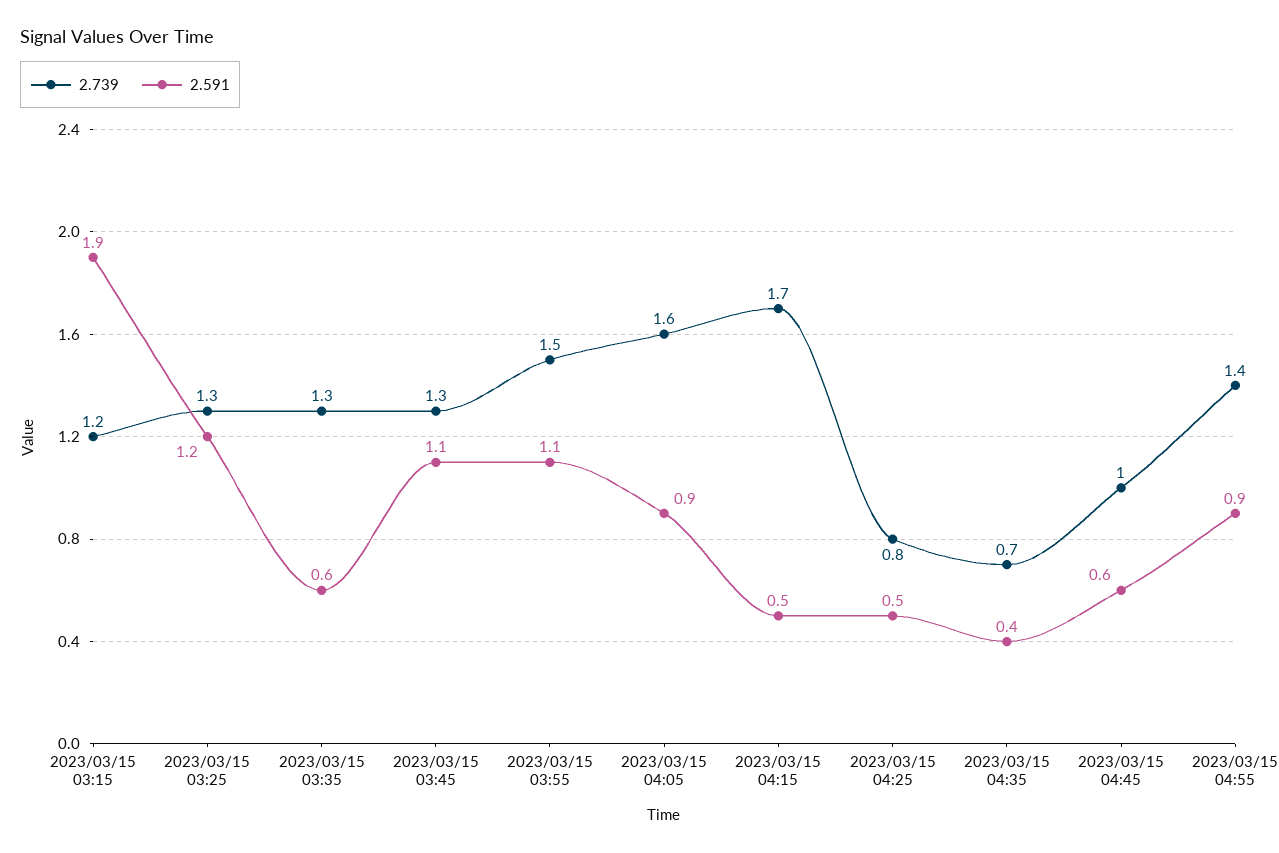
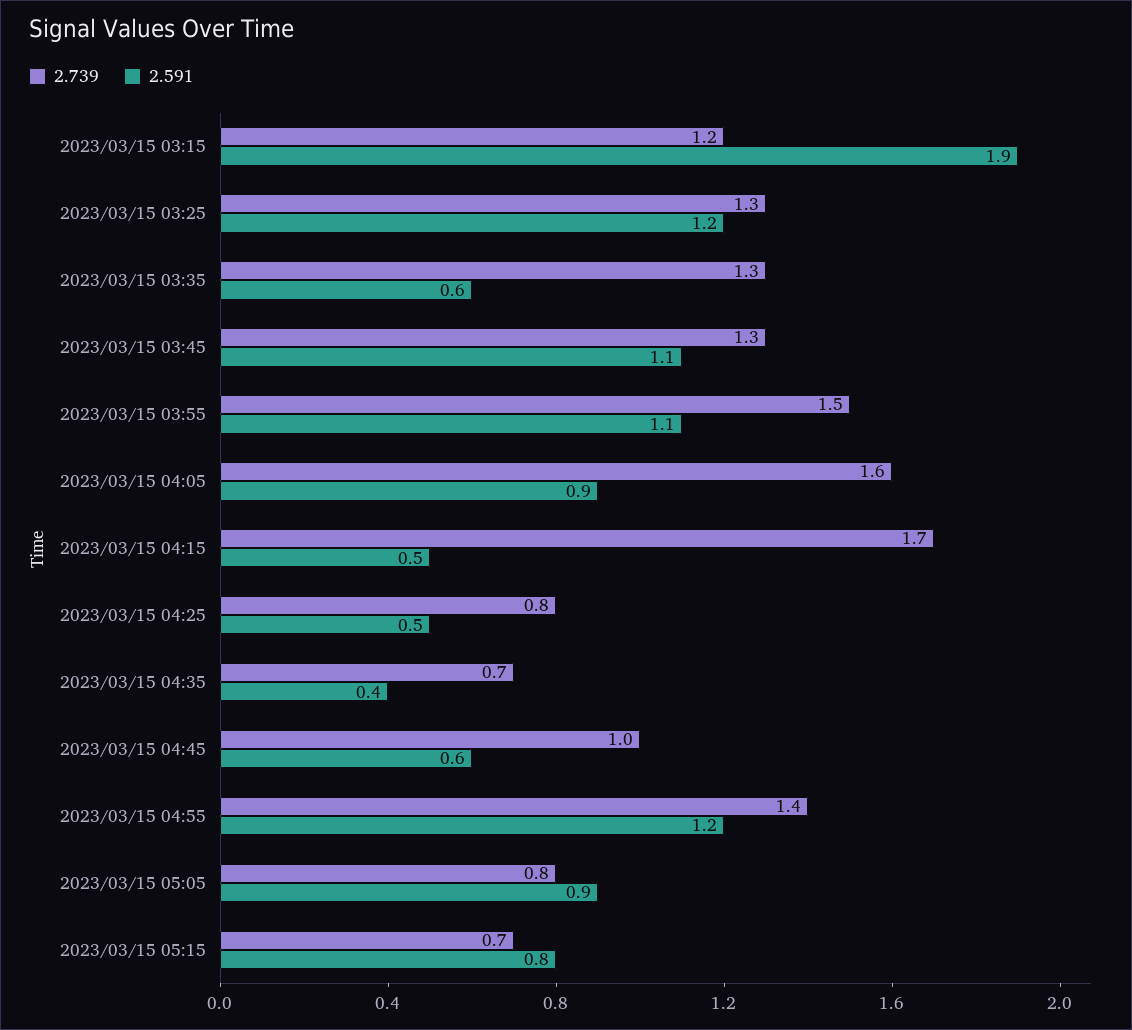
2.591, 2023/03/15 04:55: 0.9 -> 1.2
2.739, 2023/03/15 05:05: none -> 0.8
2.591, 2023/03/15 05:05: none -> 0.9
2.739, 2023/03/15 05:15: none -> 0.7
2.591, 2023/03/15 05:15: none -> 0.8

